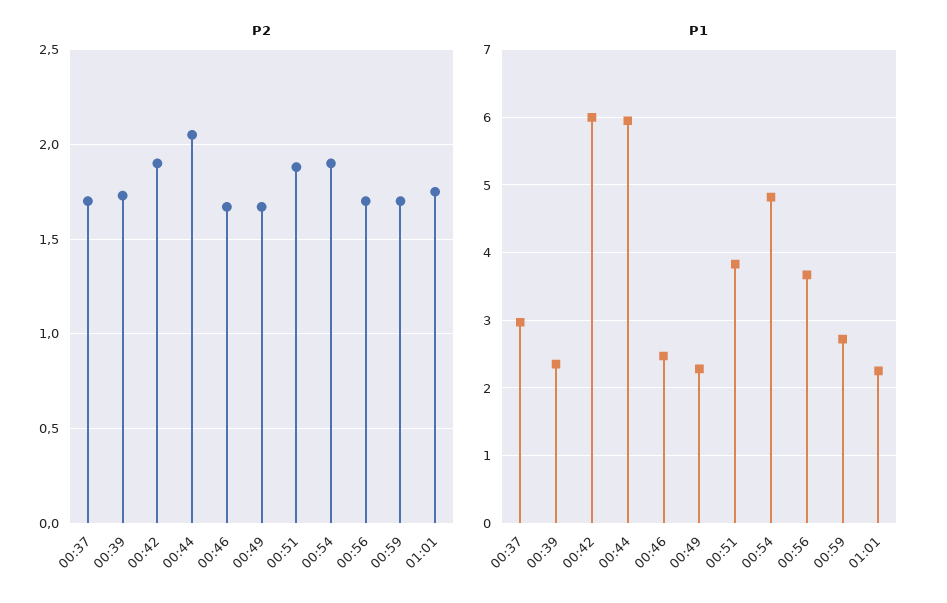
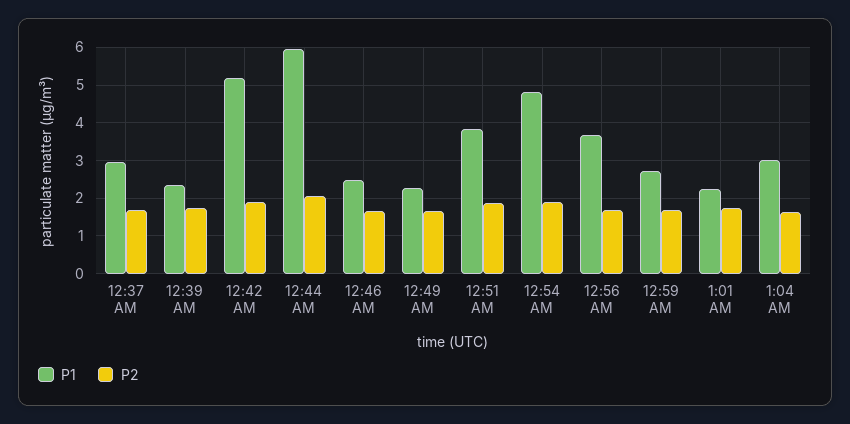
P1, 00:42: 6 -> 5.2
P1, 1:04 AM: none -> 3
P2, 1:04 AM: none -> 1.6

